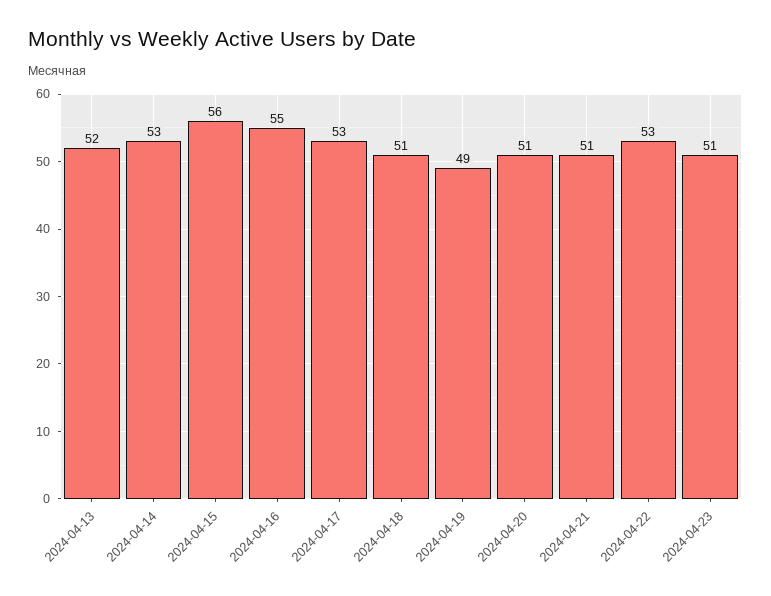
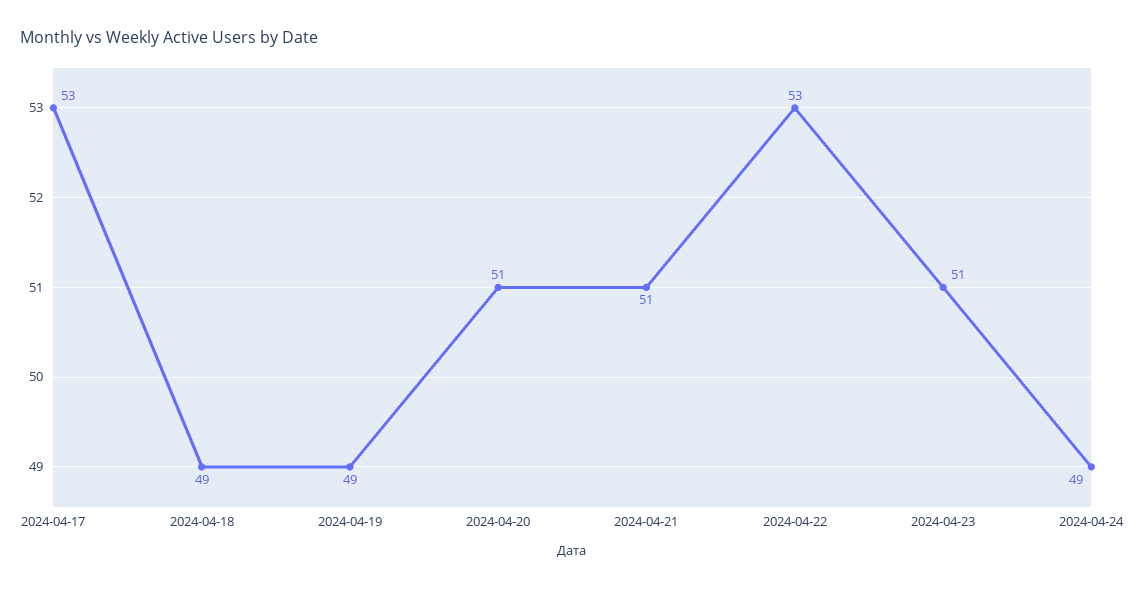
2024-04-13: 52 -> none
2024-04-14: 53 -> none
2024-04-15: 56 -> none
2024-04-16: 55 -> none
2024-04-18: 51 -> 49
2024-04-24: none -> 49

